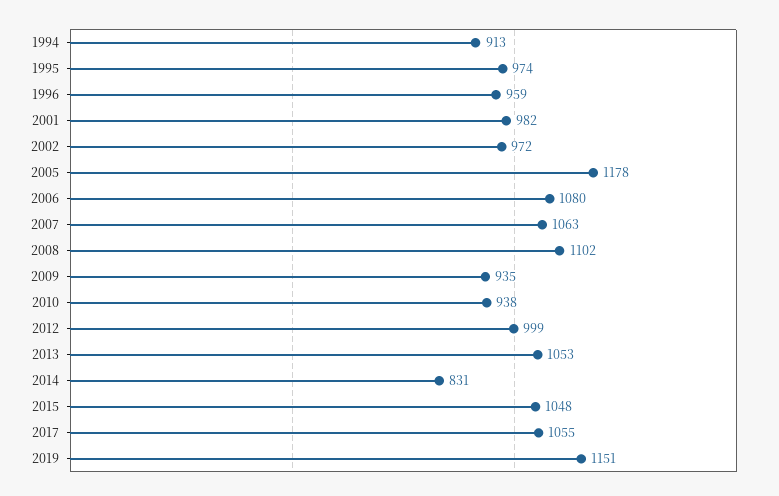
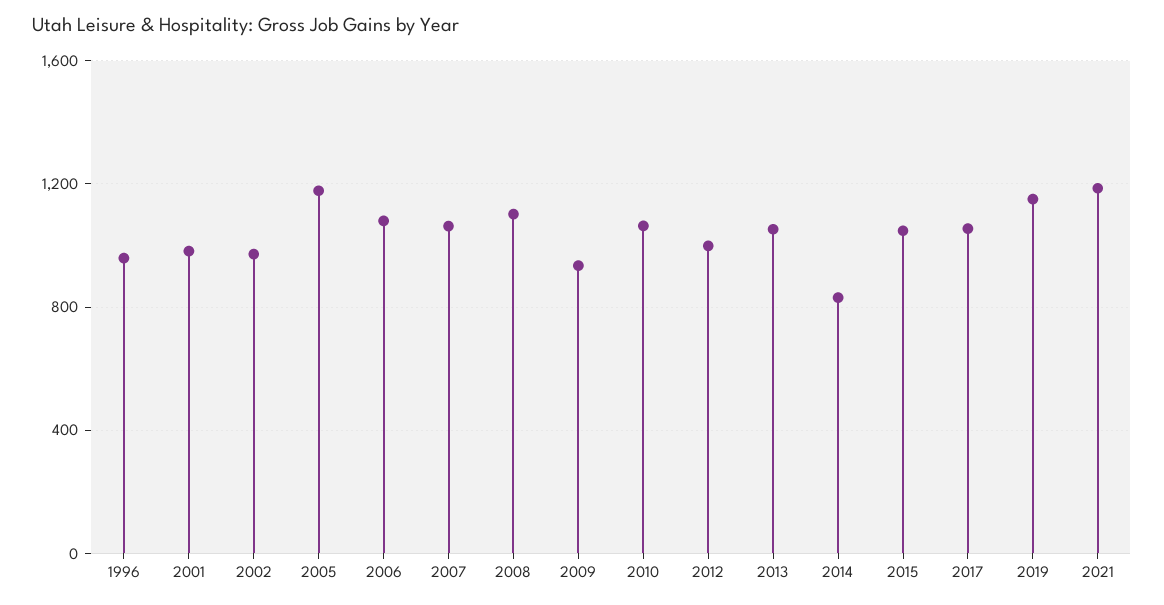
1994: 913 -> none
1995: 974 -> none
2010: 938 -> 1050
2021: none -> 1200

